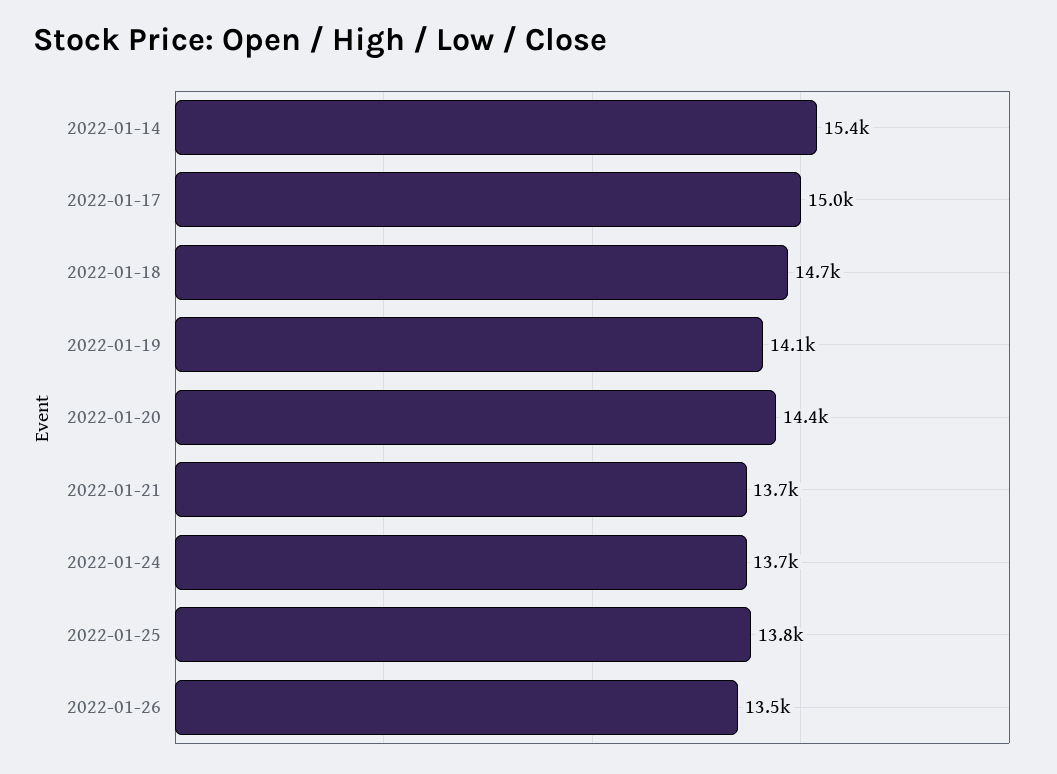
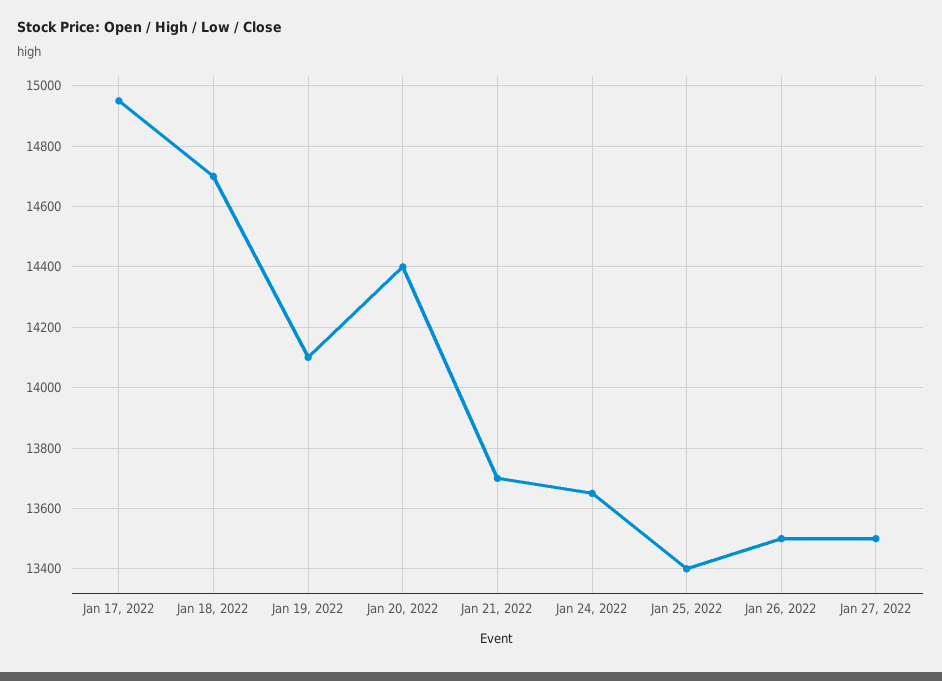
2022-01-14: 15400 -> none
2022-01-25: 13800 -> 13400
Jan 27, 2022: none -> 13500

